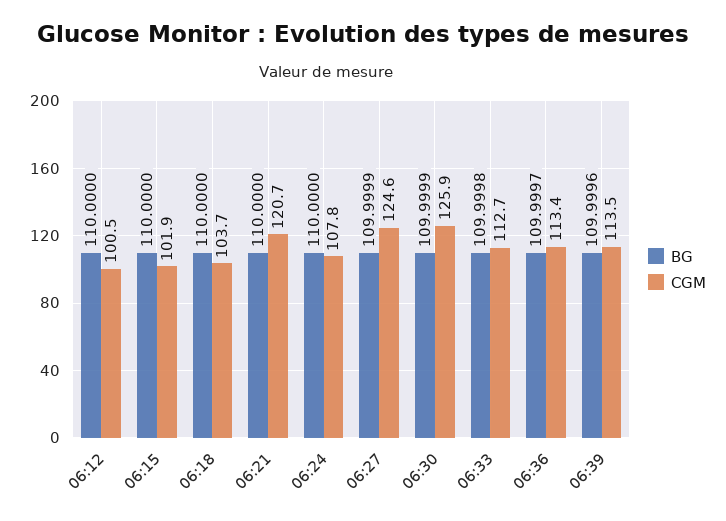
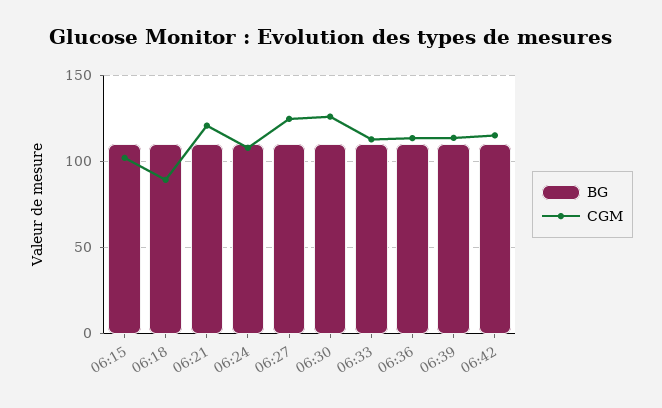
BG, 06:12: 110 -> none
CGM, 06:12: 100.5 -> none
CGM, 06:18: 103.7 -> 90
BG, 06:42: none -> 110
CGM, 06:42: none -> 115

